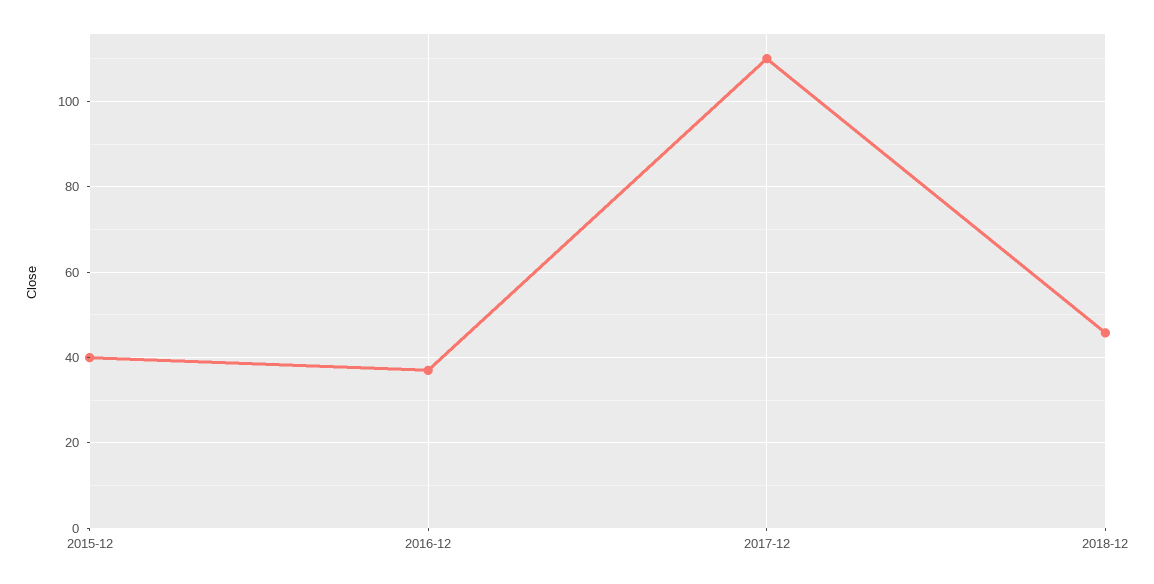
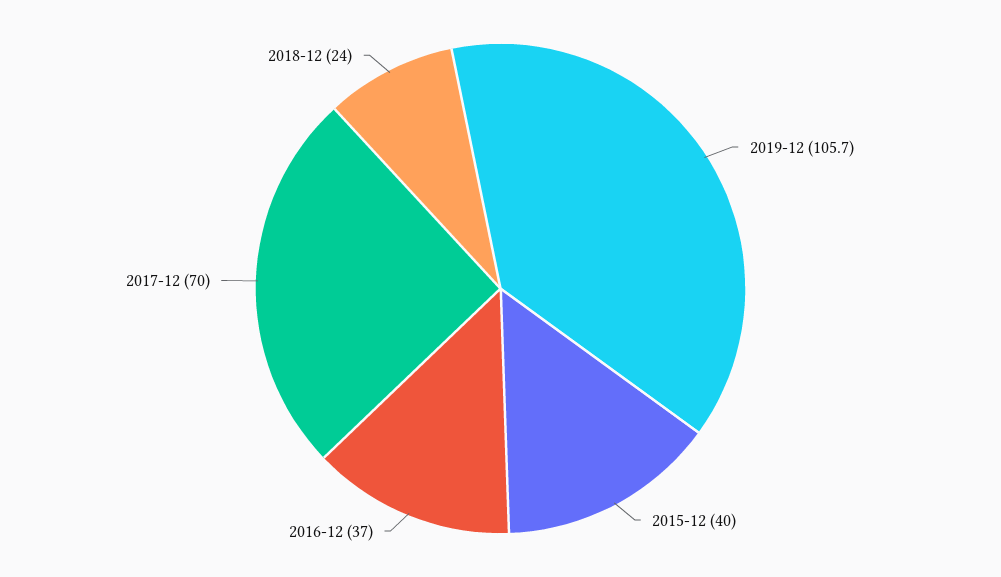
2017-12: 110 -> 70
2018-12: 46 -> 24
2019-12: none -> 105.7

